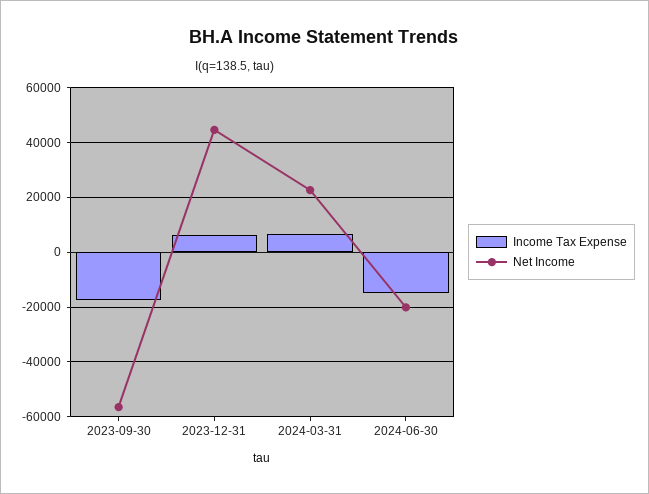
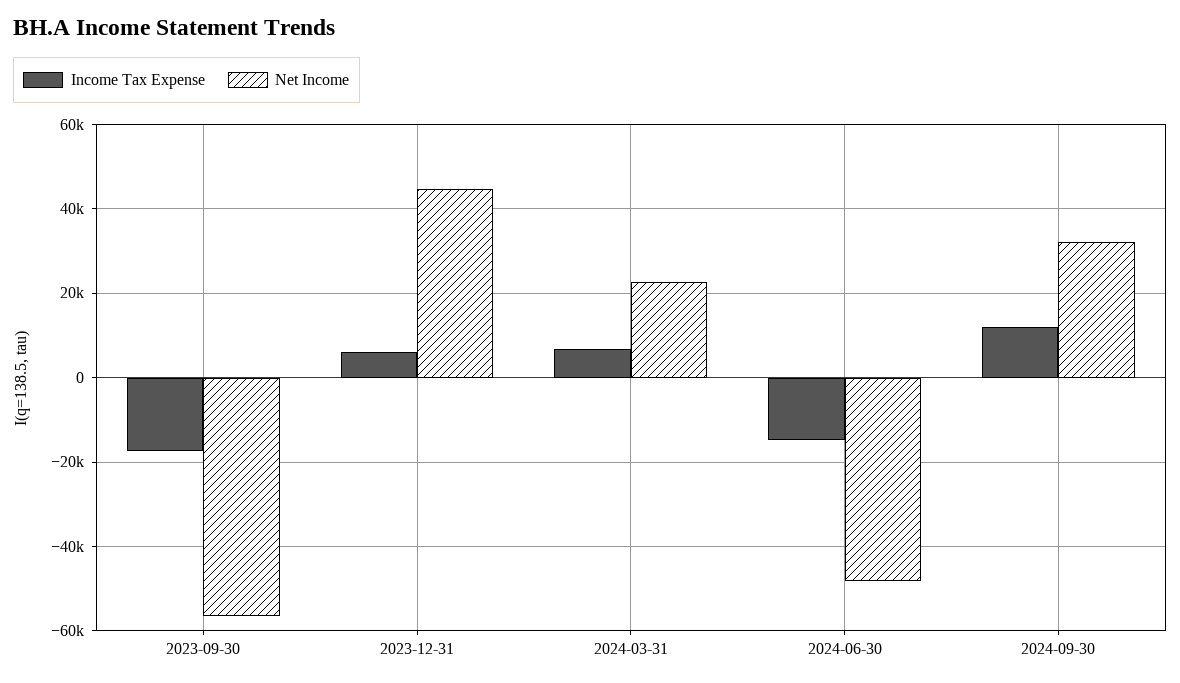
Net Income, 2024-06-30: -20000 -> -48000
Income Tax Expense, 2024-09-30: none -> 12000
Net Income, 2024-09-30: none -> 32000

